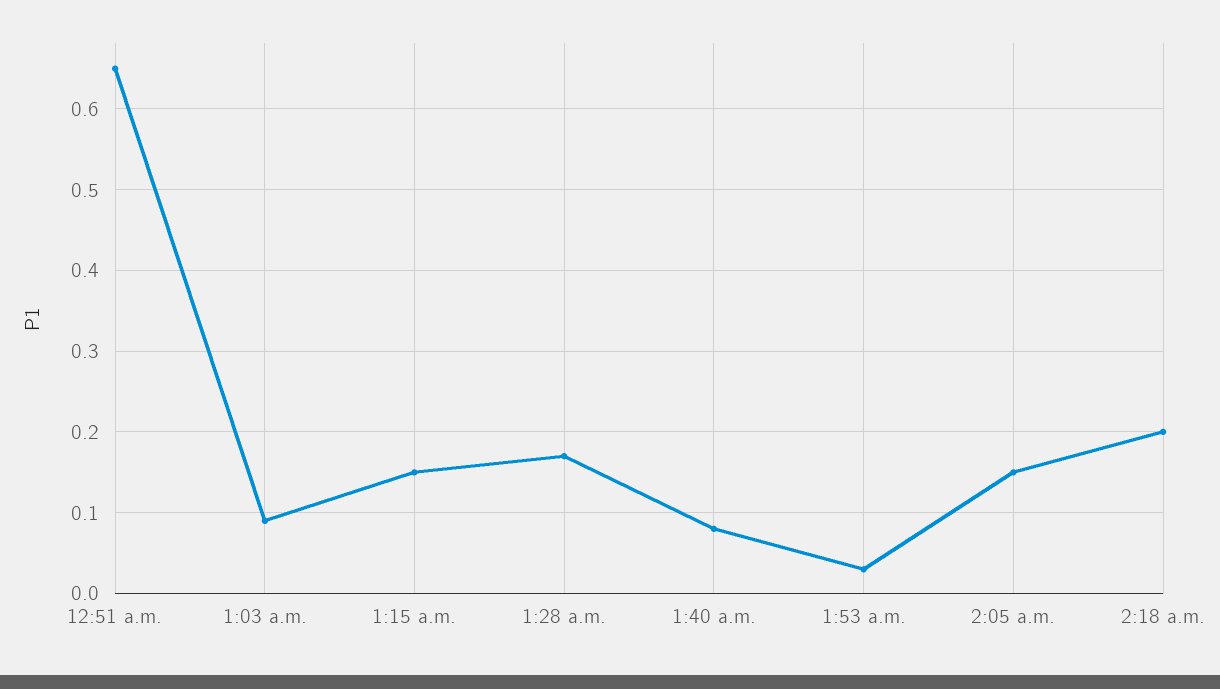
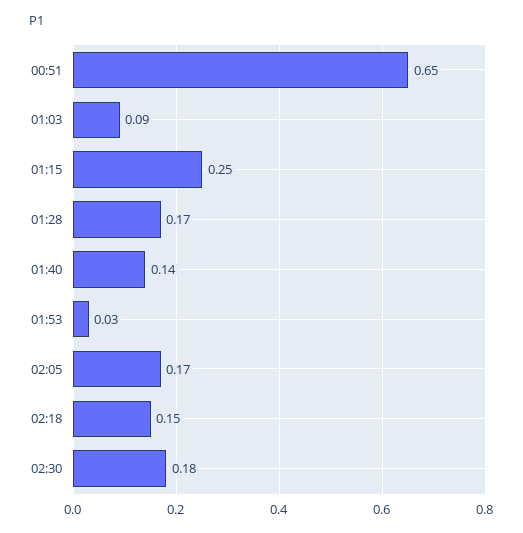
1:15 a.m.: 0.15 -> 0.25
1:40 a.m.: 0.08 -> 0.14
2:05 a.m.: 0.15 -> 0.17
2:18 a.m.: 0.2 -> 0.15
02:30: none -> 0.18

